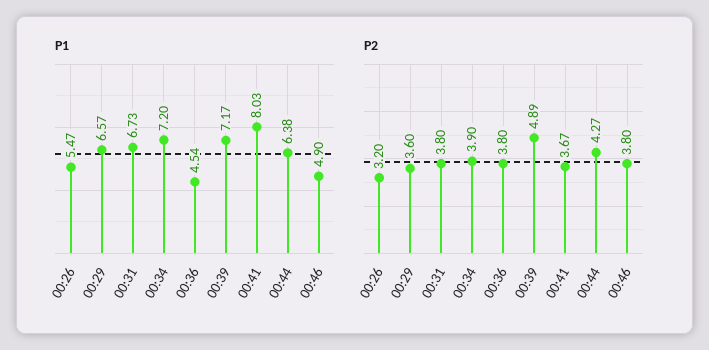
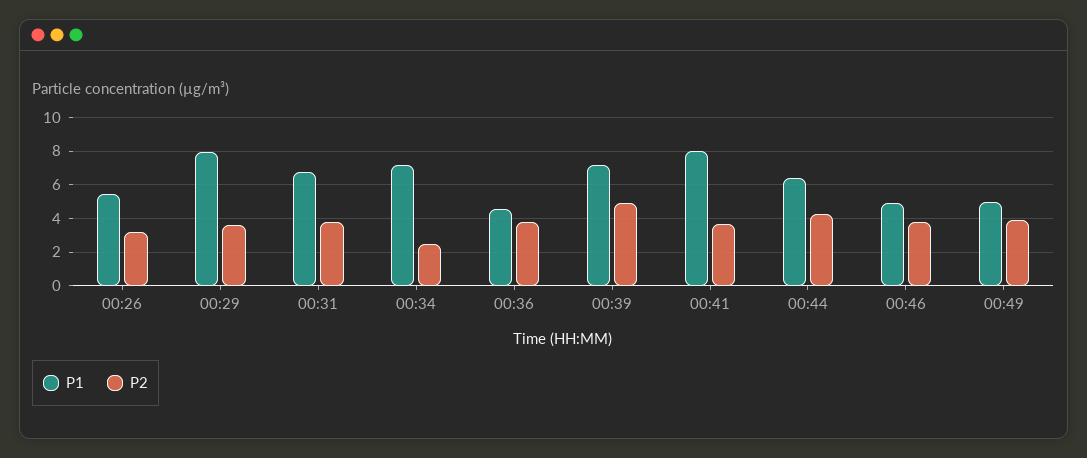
P1, 00:29: 6.57 -> 8
P2, 00:34: 3.9 -> 2.5
P1, 00:49: none -> 5
P2, 00:49: none -> 4

